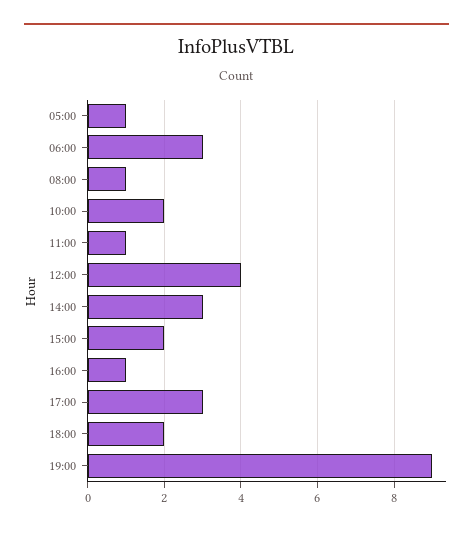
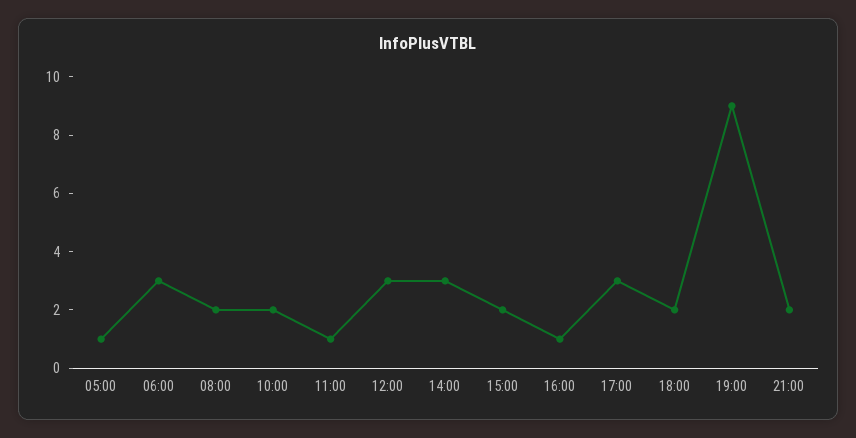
08:00: 1 -> 2
12:00: 4 -> 3
21:00: none -> 2

